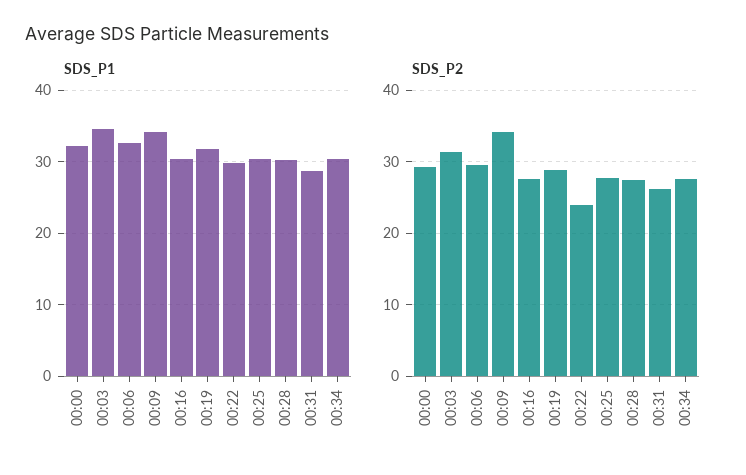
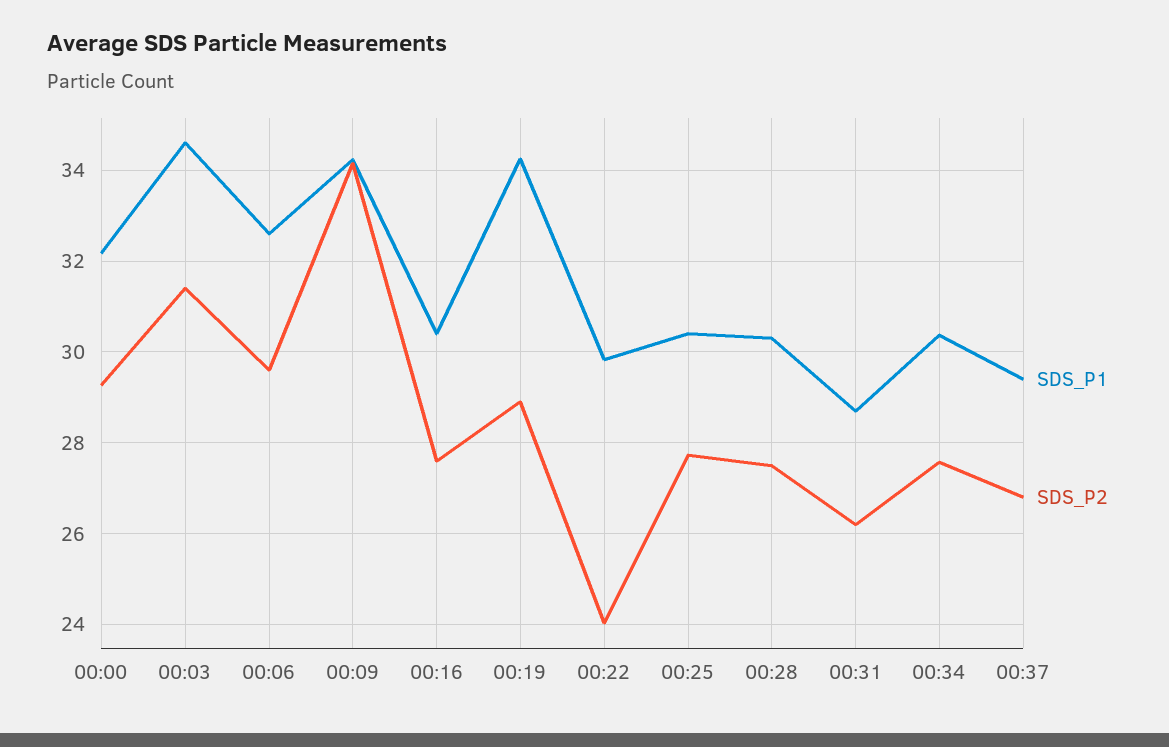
SDS_P1, 00:19: 32 -> 34.2
SDS_P1, 00:37: none -> 29.4
SDS_P2, 00:37: none -> 26.8

